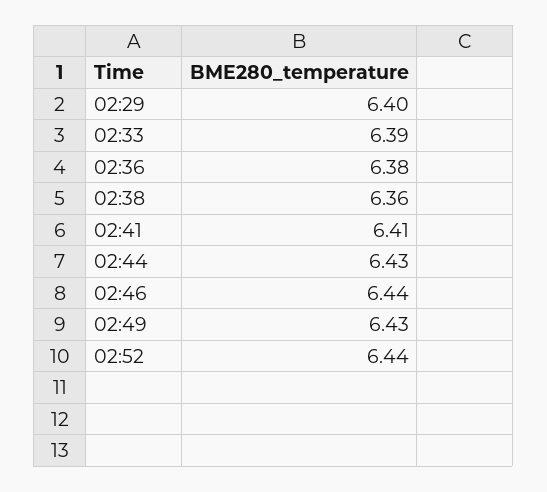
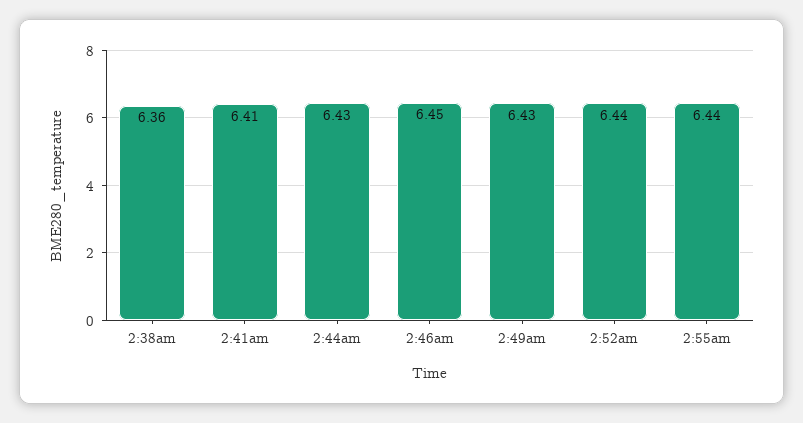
02:29: 6.4 -> none
02:33: 6.39 -> none
02:36: 6.38 -> none
02:46: 6.44 -> 6.45
2:55am: none -> 6.44

